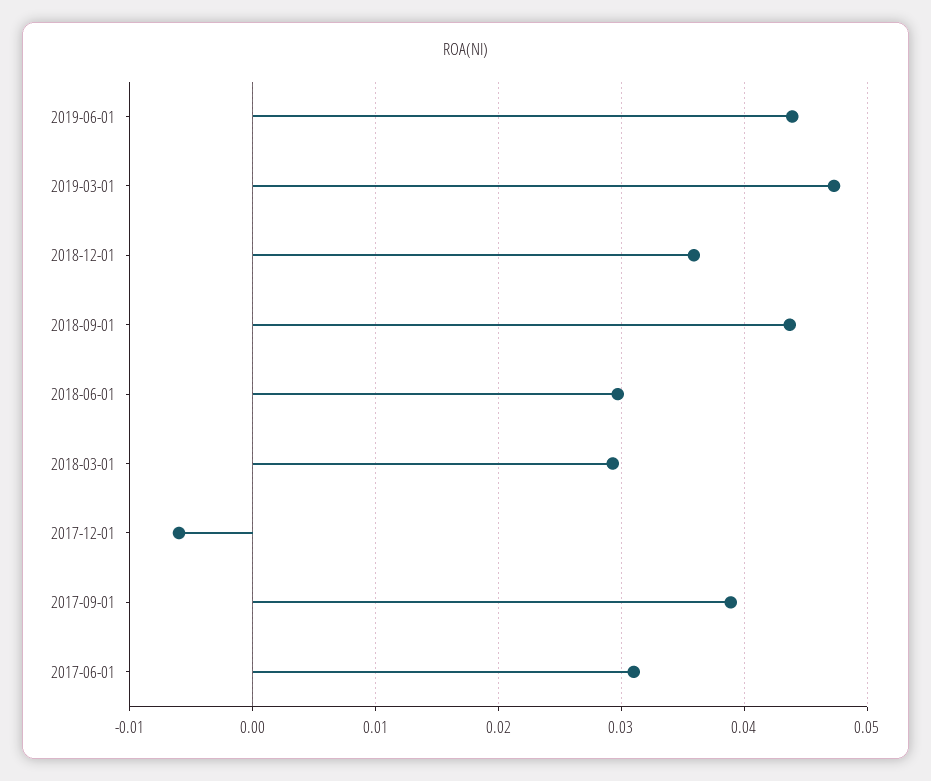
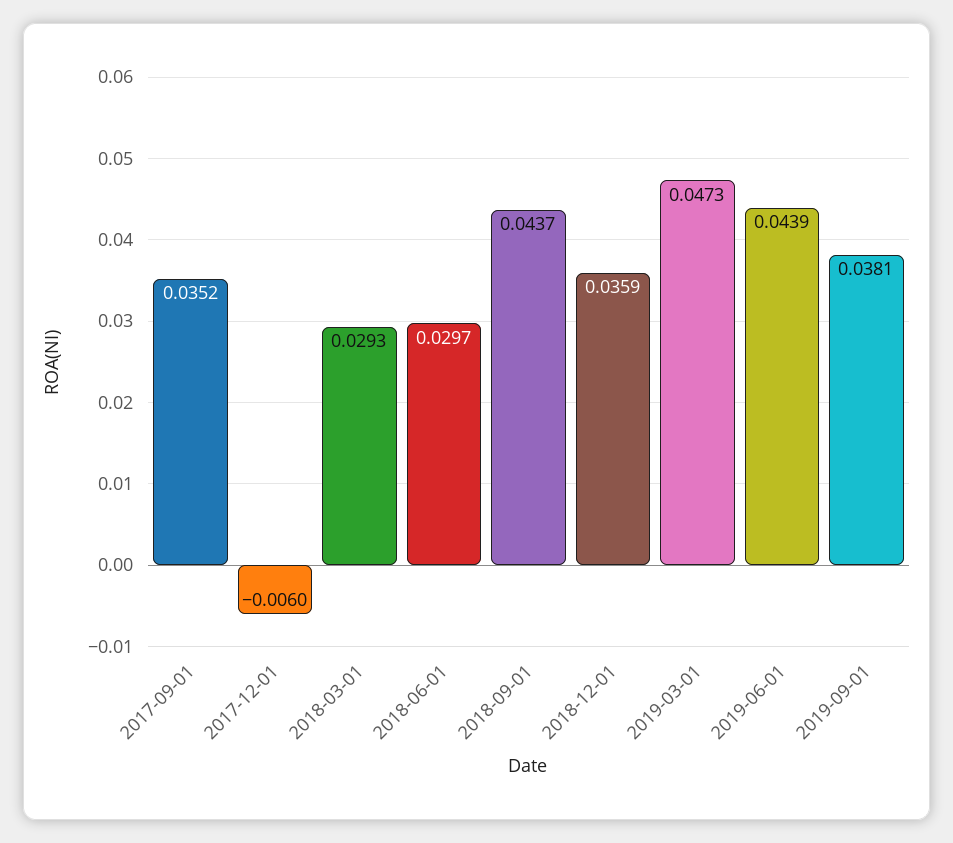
2017-09-01: 0.039 -> 0.0352
2017-06-01: 0.031 -> none
2019-09-01: none -> 0.0381

